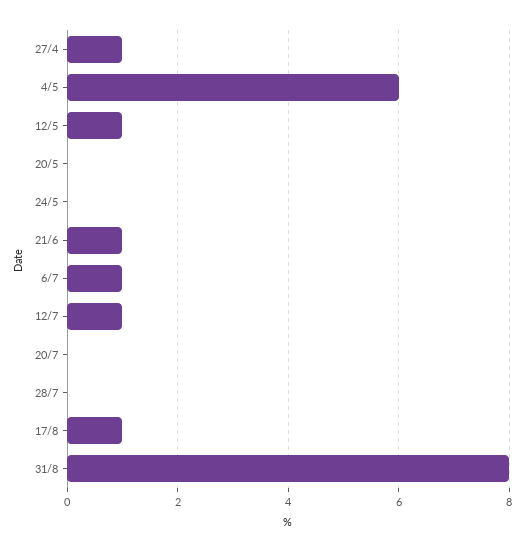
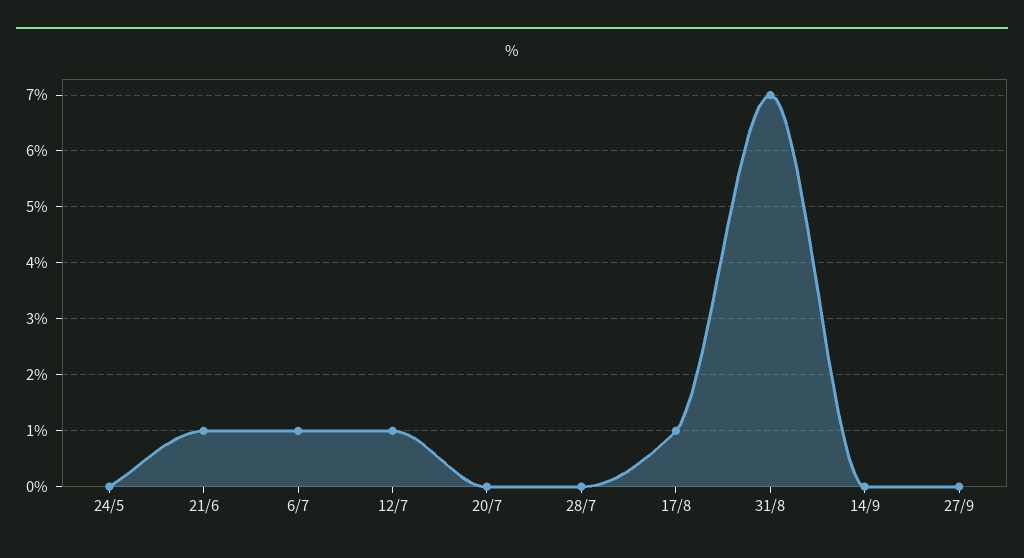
27/4: 1 -> none
4/5: 6 -> none
12/5: 1 -> none
20/5: 0 -> none
31/8: 8 -> 7
14/9: none -> 0
27/9: none -> 0

